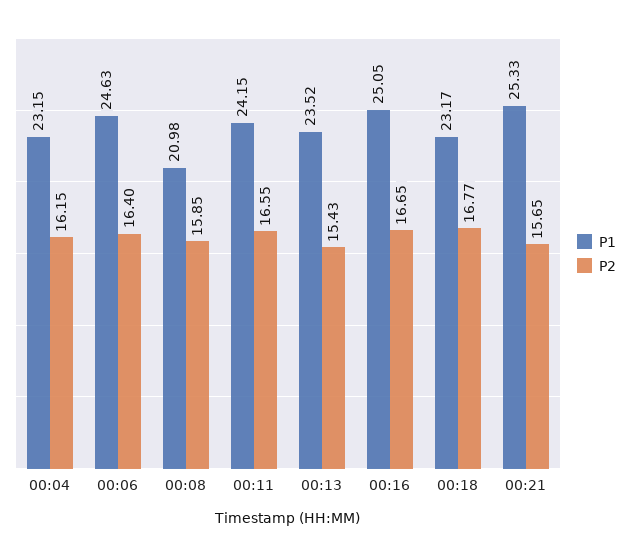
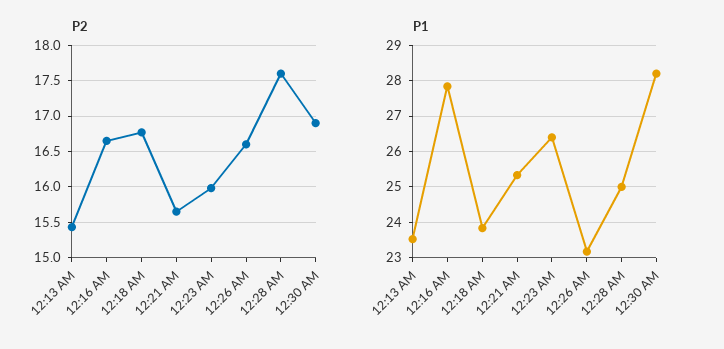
P1, 00:04: 23.15 -> none
P2, 00:04: 16.15 -> none
P1, 00:06: 24.63 -> none
P2, 00:06: 16.4 -> none
P1, 00:08: 20.98 -> none
P2, 00:08: 15.85 -> none
P1, 00:11: 24.15 -> none
P2, 00:11: 16.55 -> none
P1, 00:16: 25.05 -> 27.8
P1, 00:18: 23.17 -> 23.8
P2, 12:23 AM: none -> 16
P2, 12:26 AM: none -> 16.6
P2, 12:28 AM: none -> 17.6
P2, 12:30 AM: none -> 16.9
P1, 12:23 AM: none -> 26.4
P1, 12:26 AM: none -> 23.2
P1, 12:28 AM: none -> 25
P1, 12:30 AM: none -> 28.2

